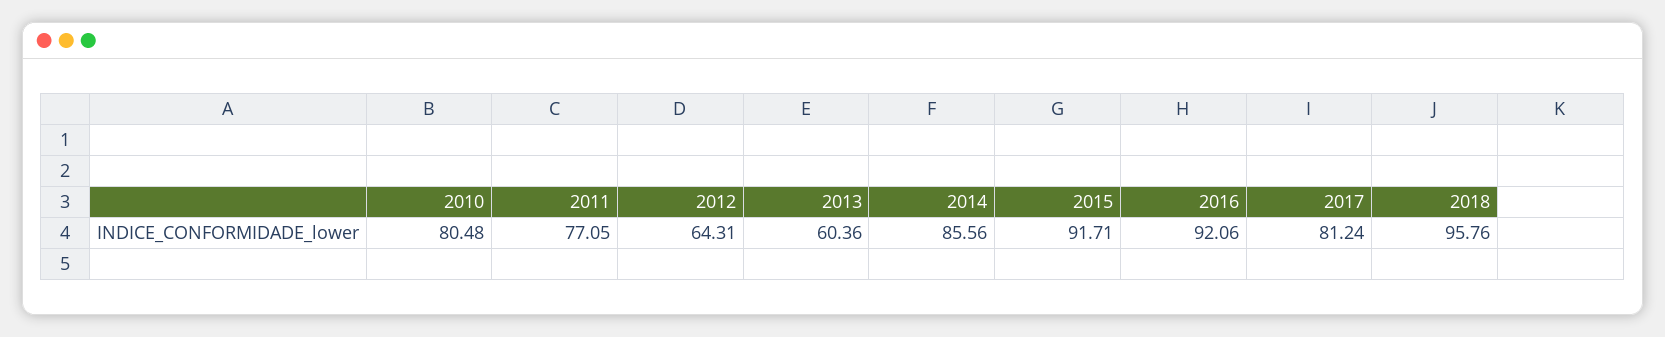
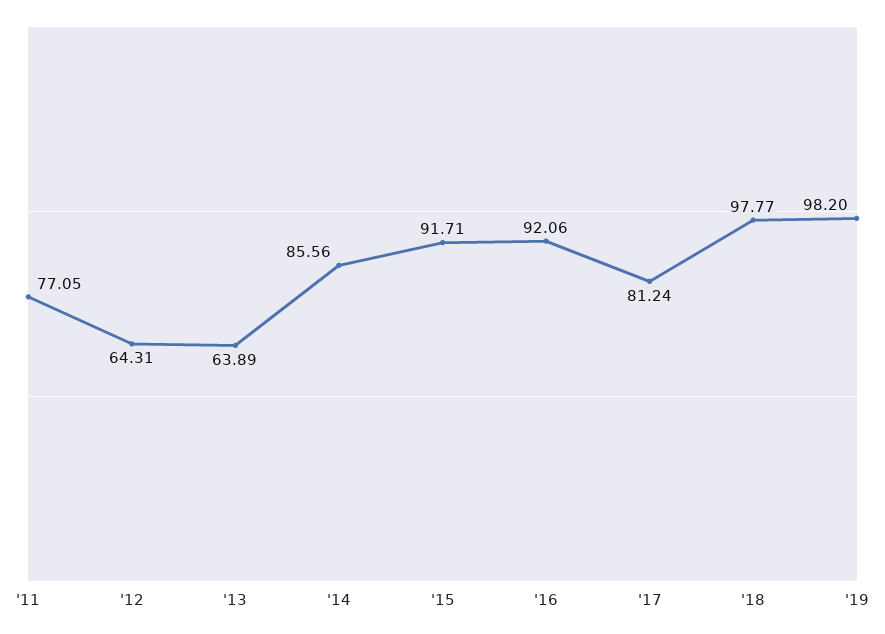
2010: 80.48 -> none
2013: 60.36 -> 63.89
2018: 95.76 -> 97.77
'19: none -> 98.2

